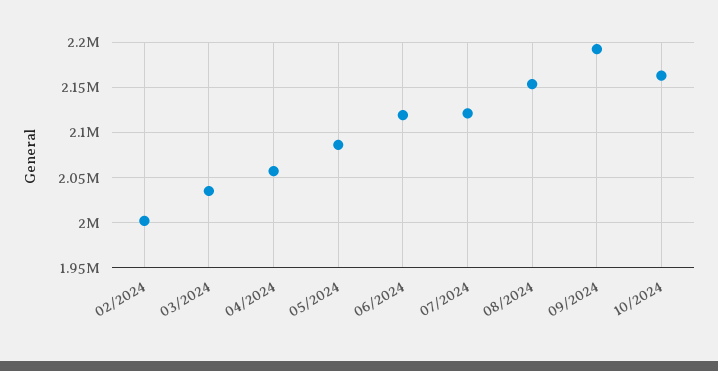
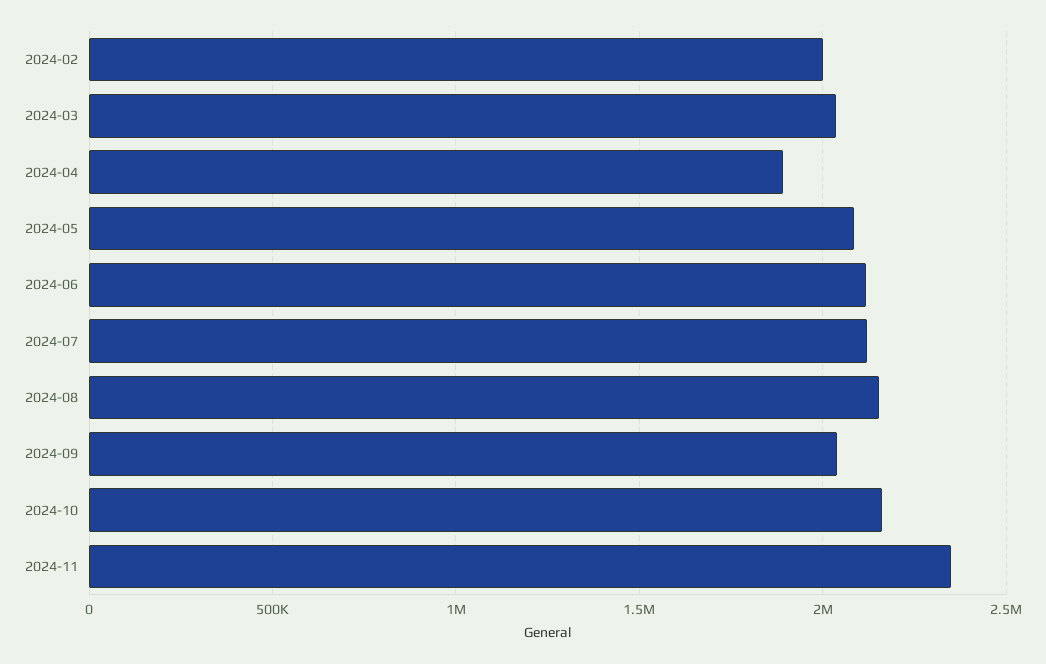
04/2024: 2060000 -> 1900000
09/2024: 2190000 -> 2050000
2024-11: none -> 2350000

